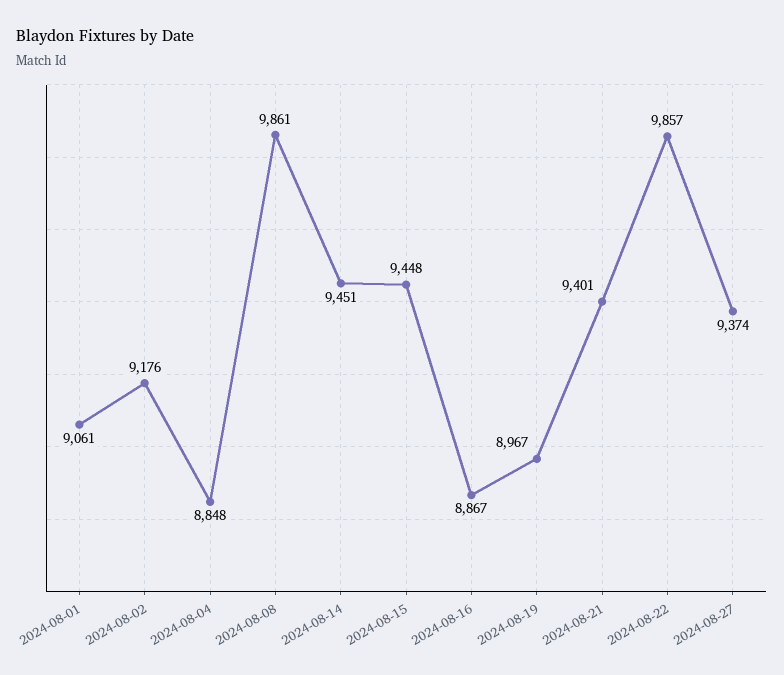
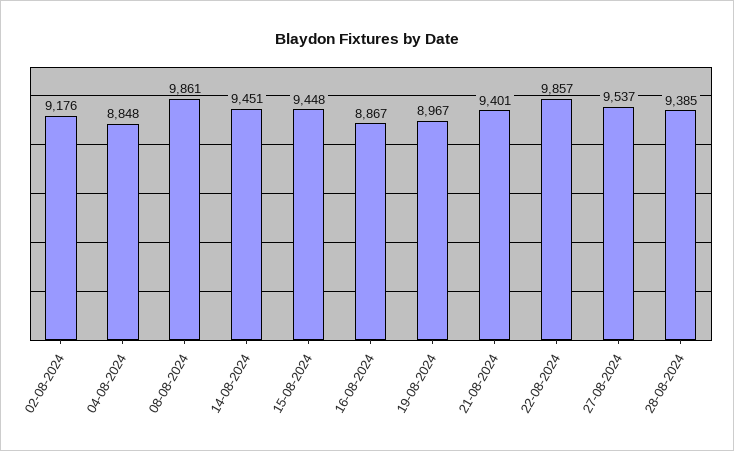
2024-08-01: 9061 -> none
2024-08-27: 9374 -> 9537
28-08-2024: none -> 9385

